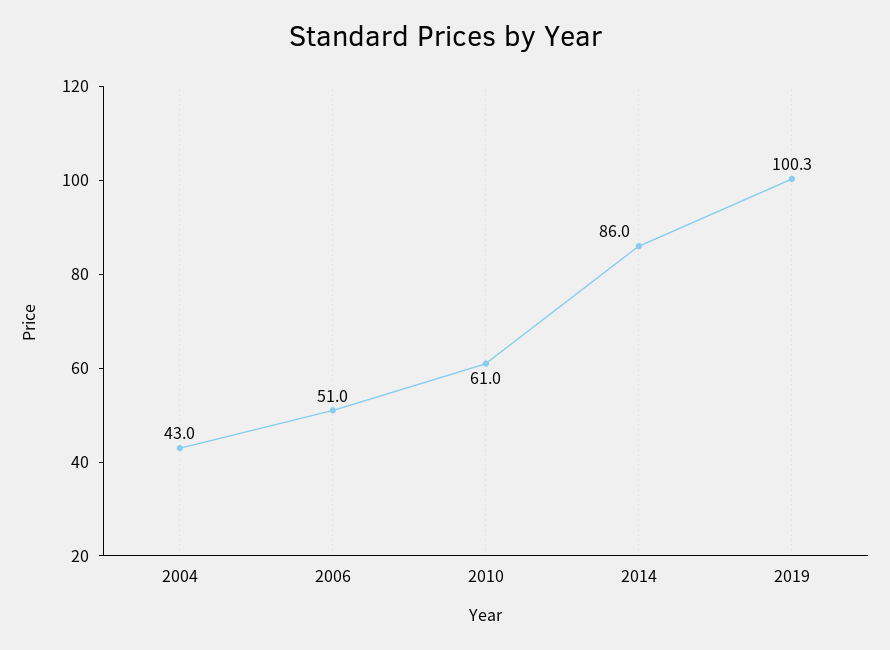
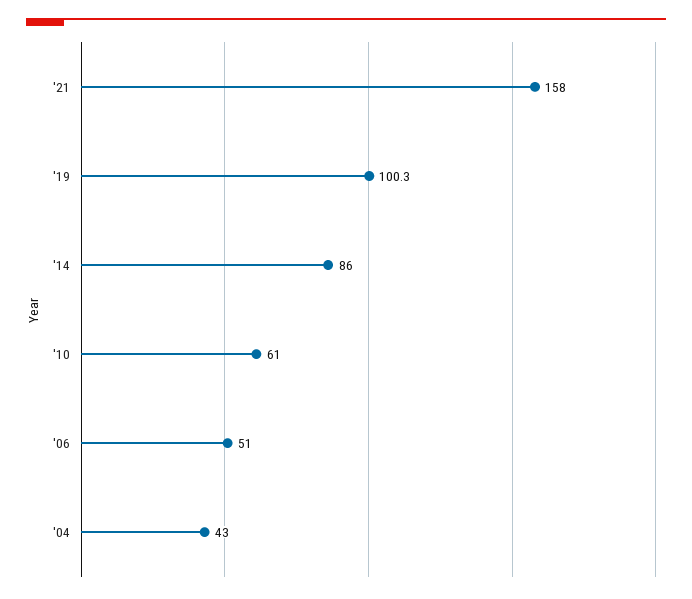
'21: none -> 158

